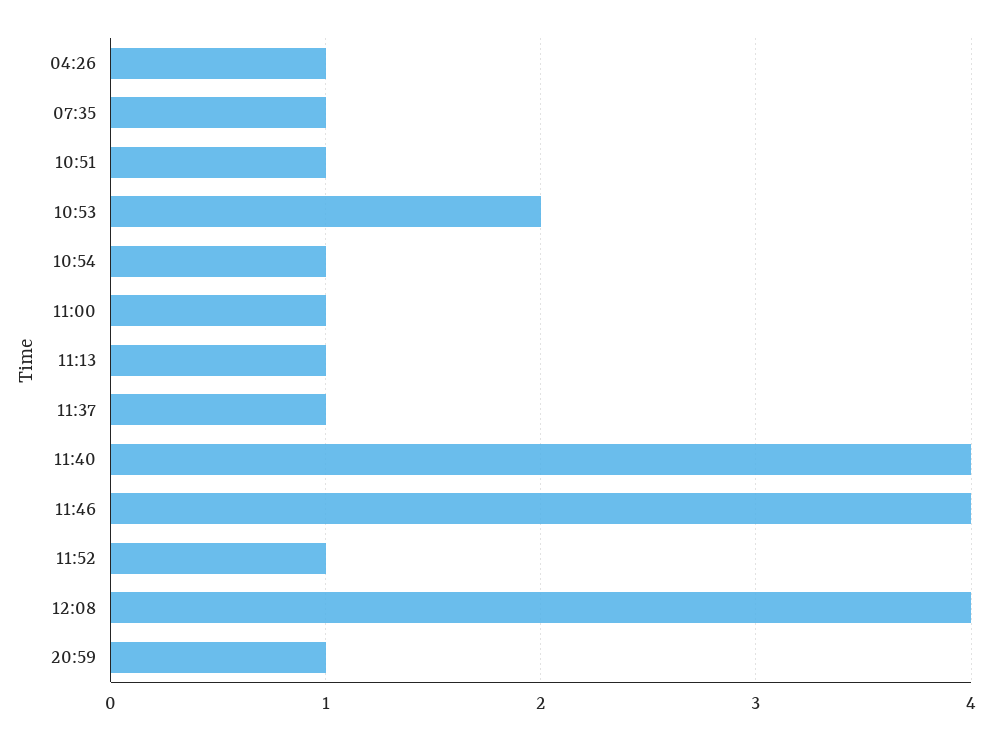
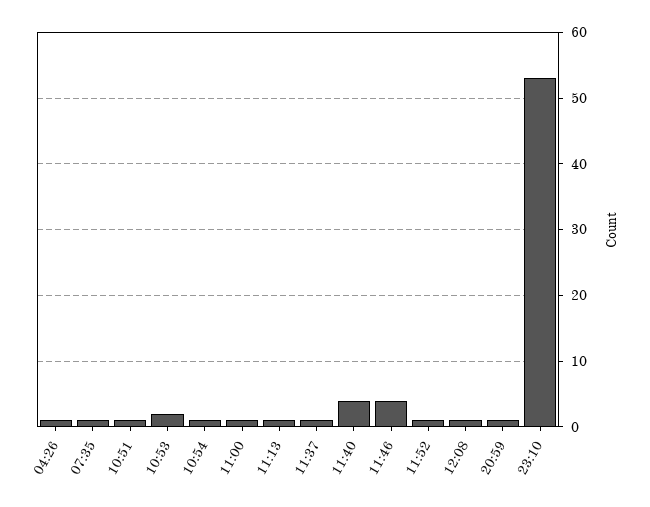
12:08: 4 -> 1
23:10: none -> 53

